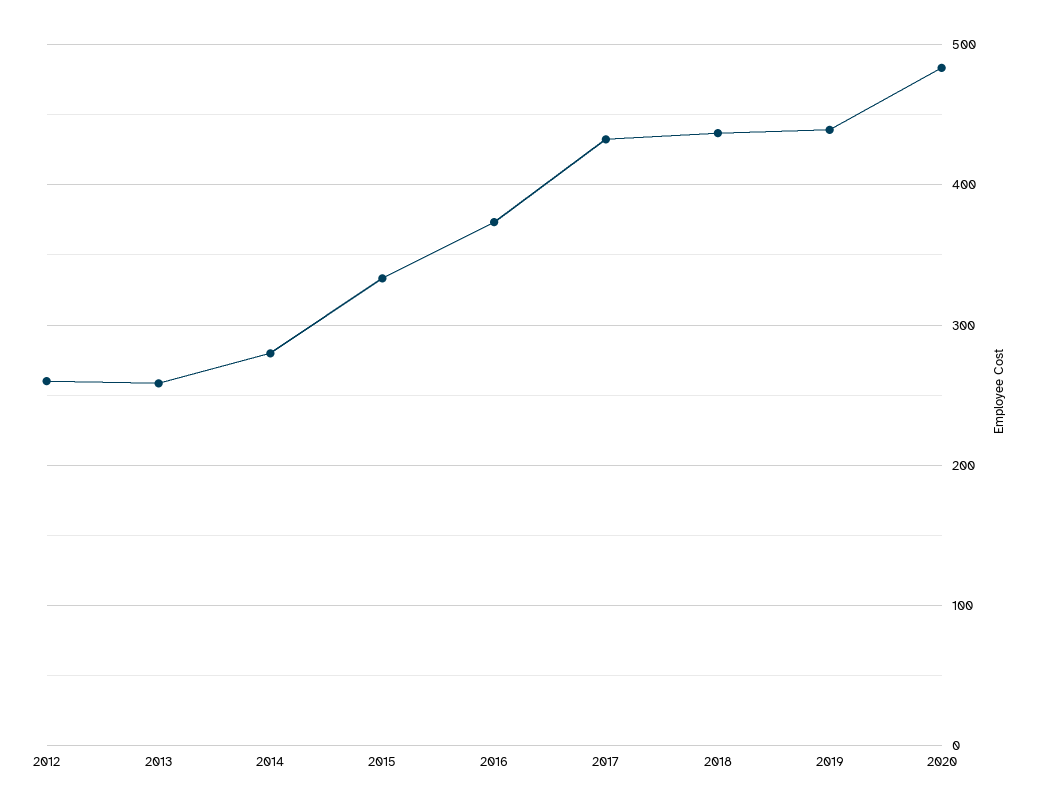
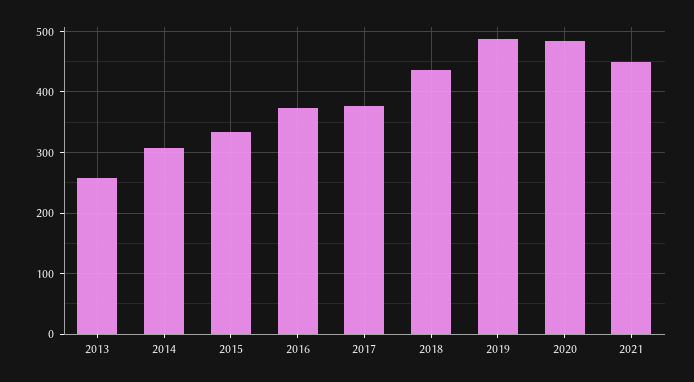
2012: 260 -> none
2014: 280 -> 310
2017: 430 -> 380
2019: 440 -> 490
2021: none -> 450

